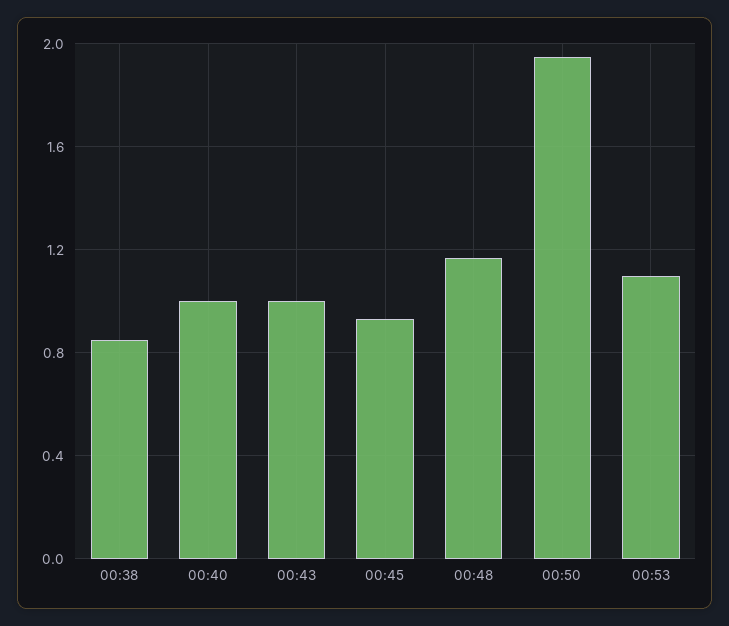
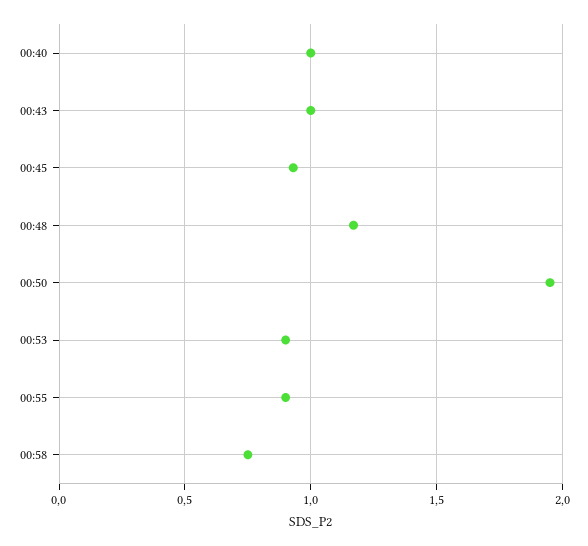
00:38: 0.85 -> none
00:53: 1.1 -> 0.9
00:55: none -> 0.9
00:58: none -> 0.75

